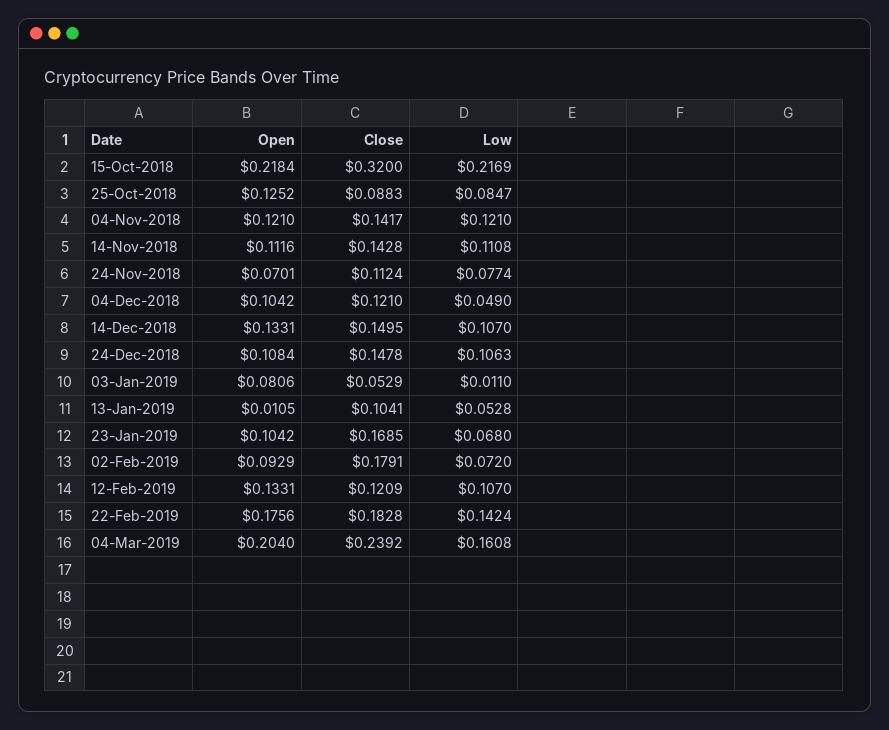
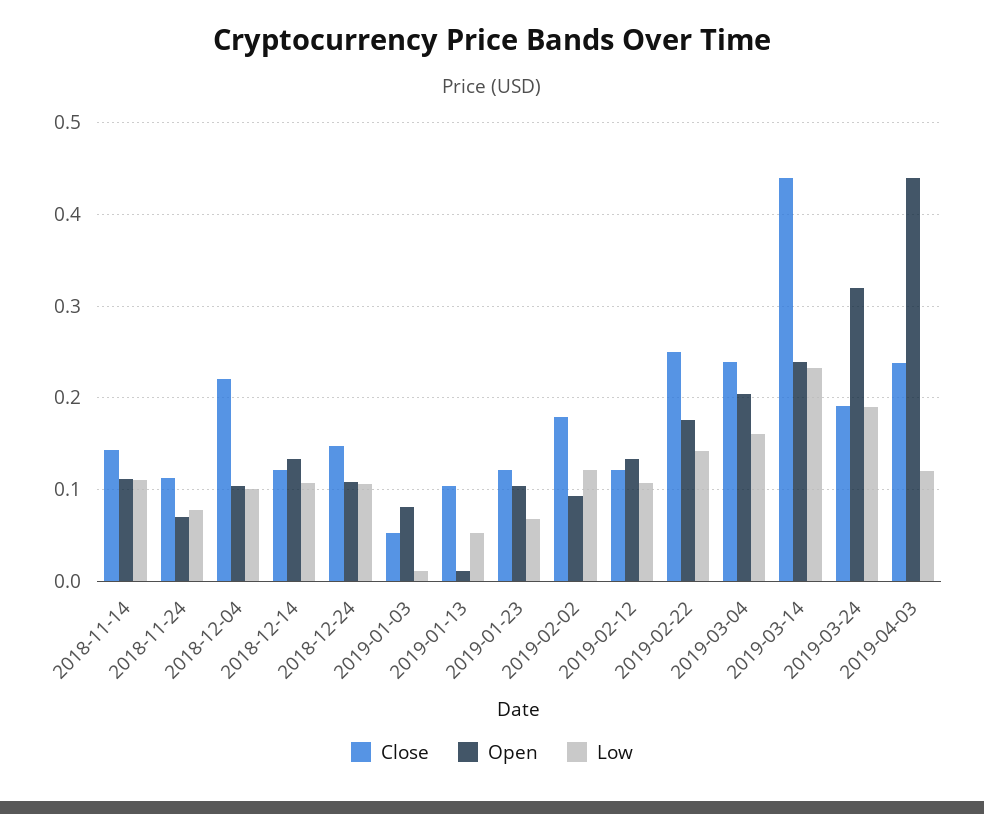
Open, 15-Oct-2018: 0.2184 -> none
Close, 15-Oct-2018: 0.32 -> none
Low, 15-Oct-2018: 0.2169 -> none
Open, 25-Oct-2018: 0.1252 -> none
Close, 25-Oct-2018: 0.0883 -> none
Low, 25-Oct-2018: 0.0847 -> none
Open, 04-Nov-2018: 0.121 -> none
Close, 04-Nov-2018: 0.1417 -> none
Low, 04-Nov-2018: 0.121 -> none
Close, 04-Dec-2018: 0.121 -> 0.22
Low, 04-Dec-2018: 0.049 -> 0.1
Close, 14-Dec-2018: 0.1495 -> 0.12
Close, 23-Jan-2019: 0.1685 -> 0.12
Low, 02-Feb-2019: 0.072 -> 0.12
Close, 22-Feb-2019: 0.1828 -> 0.25
Close, 2019-03-14: none -> 0.44
Open, 2019-03-14: none -> 0.24
Low, 2019-03-14: none -> 0.23
Close, 2019-03-24: none -> 0.19
Open, 2019-03-24: none -> 0.32
Low, 2019-03-24: none -> 0.19
Close, 2019-04-03: none -> 0.24
Open, 2019-04-03: none -> 0.44
Low, 2019-04-03: none -> 0.12

